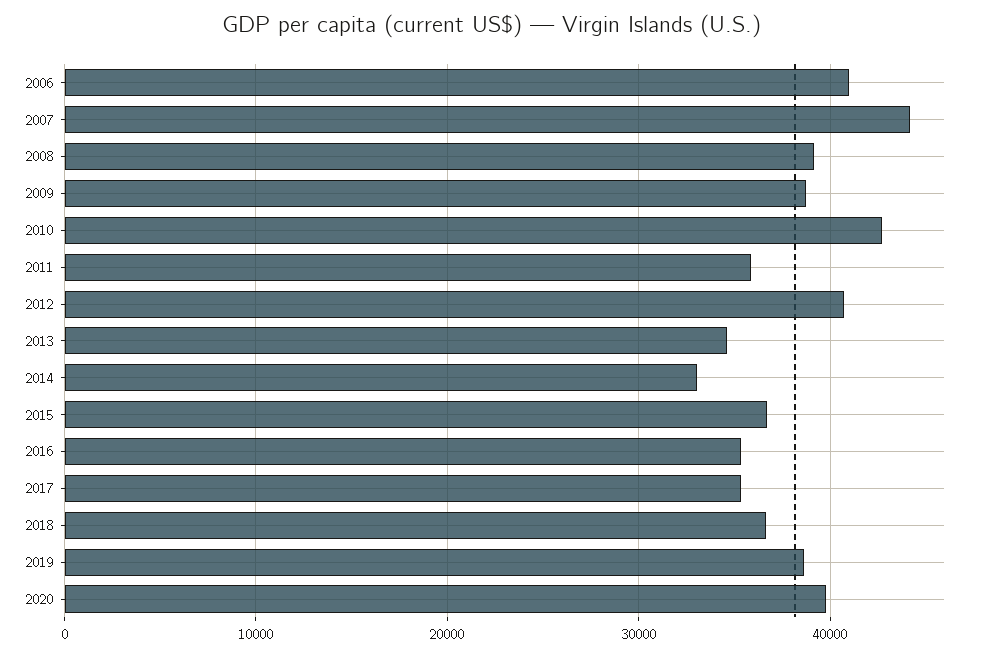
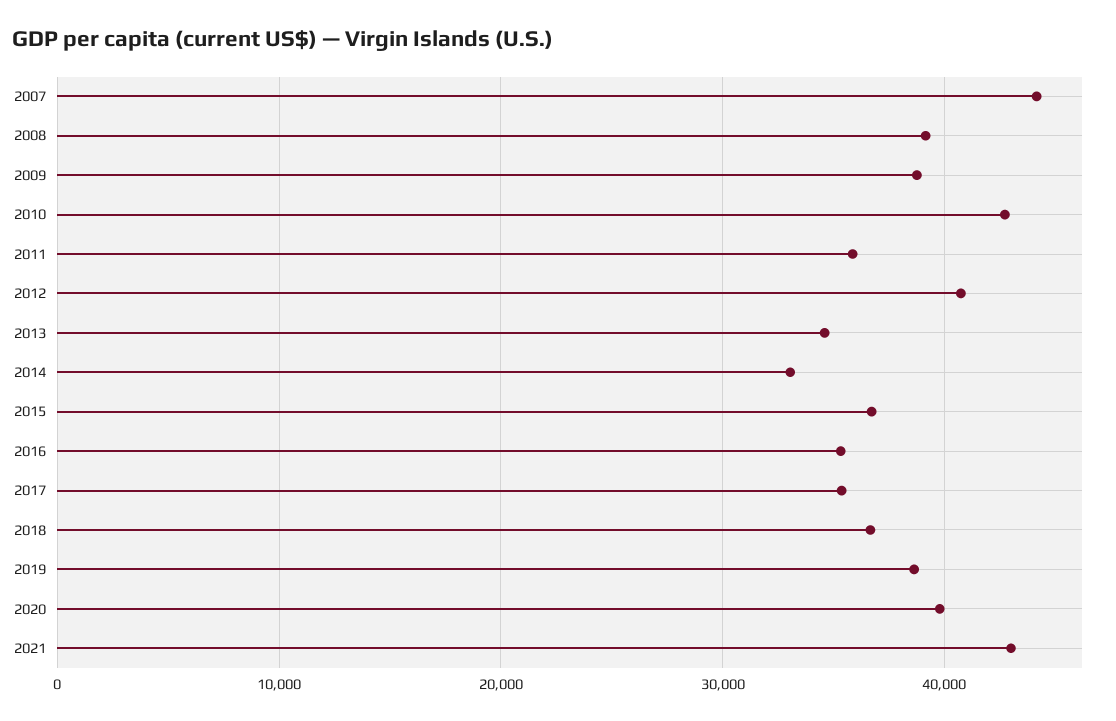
2006: 41000 -> none
2021: none -> 43000

